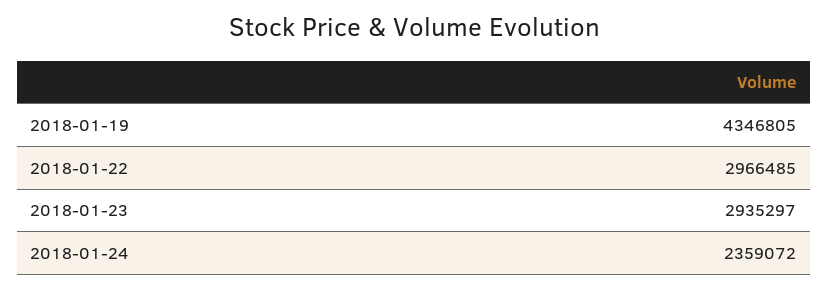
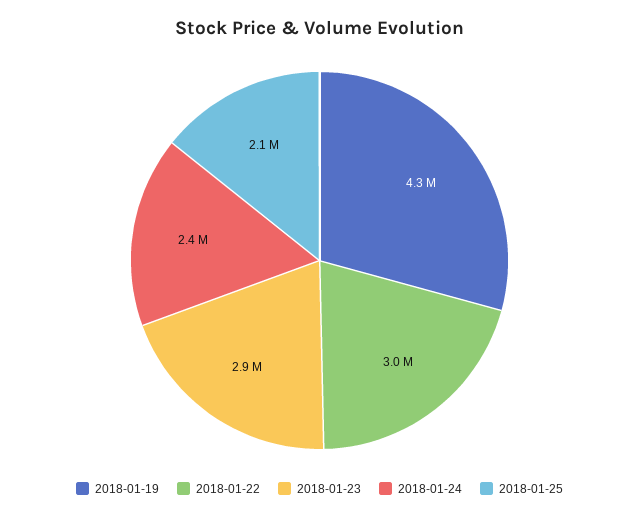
2018-01-25: none -> 2100000

